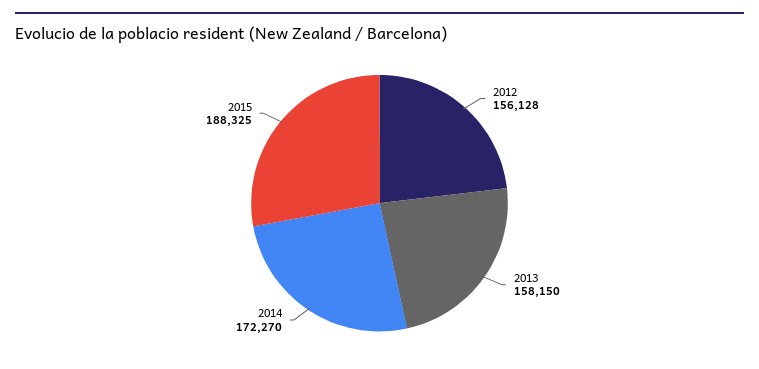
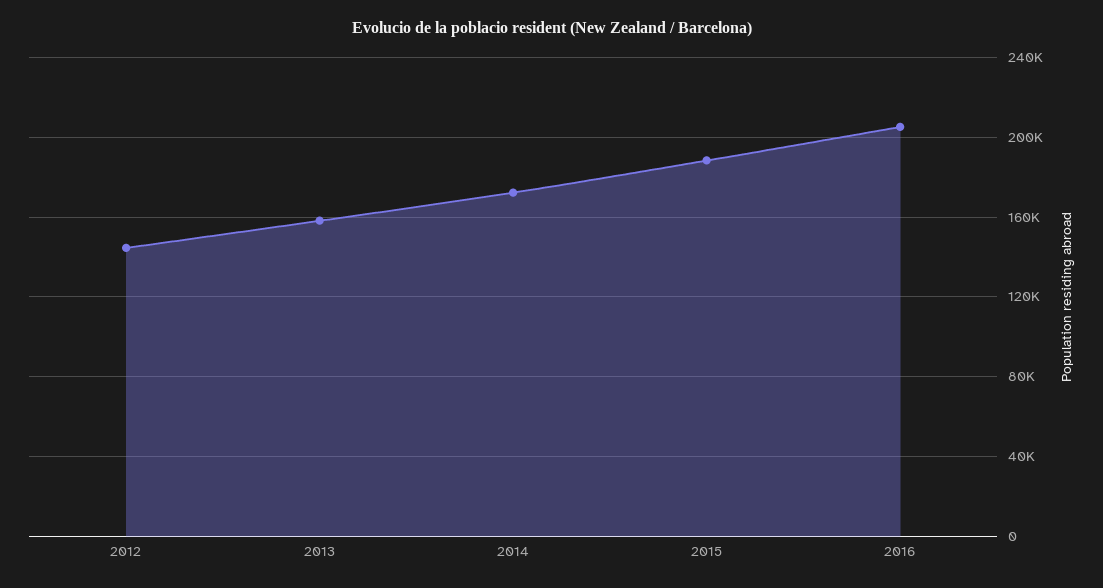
2012: 156128 -> 145000
2016: none -> 205000

